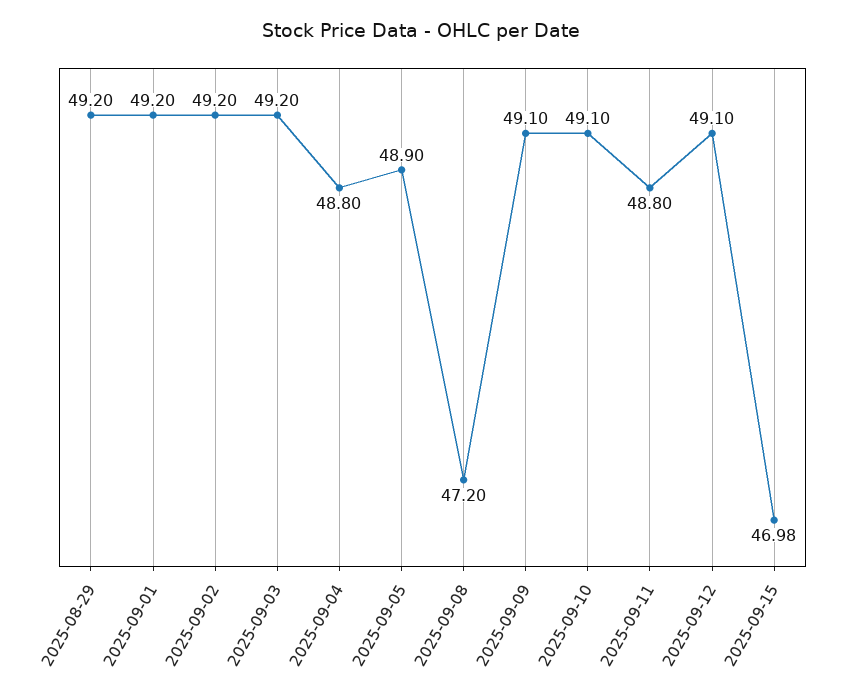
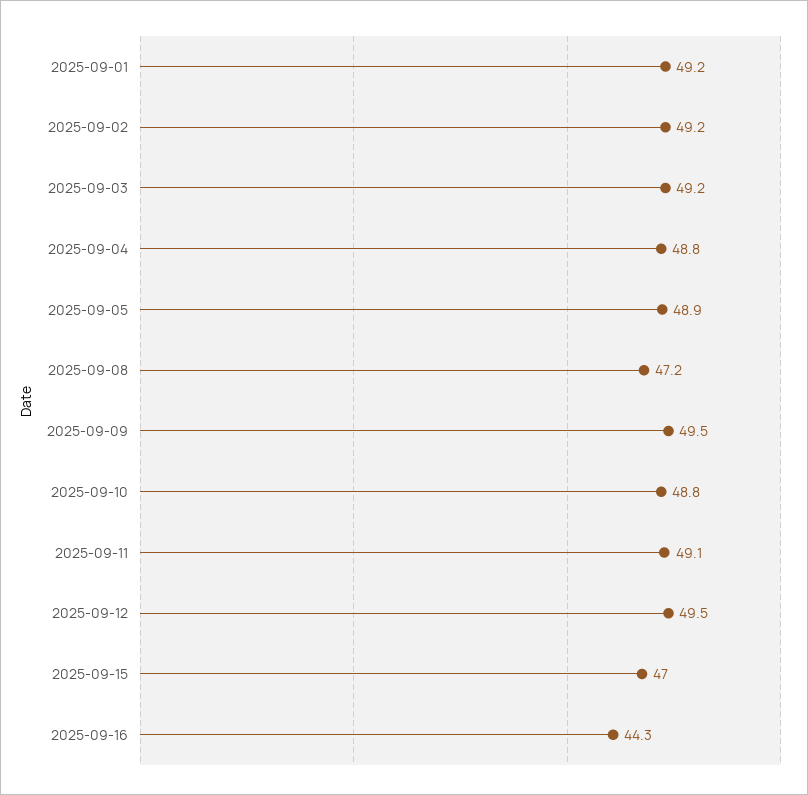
2025-08-29: 49.2 -> none
2025-09-09: 49.1 -> 49.5
2025-09-10: 49.1 -> 48.8
2025-09-11: 48.8 -> 49.1
2025-09-12: 49.1 -> 49.5
2025-09-16: none -> 44.3

